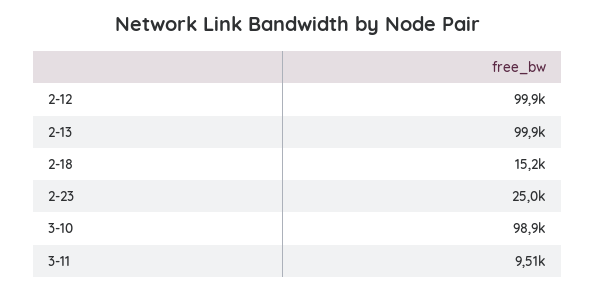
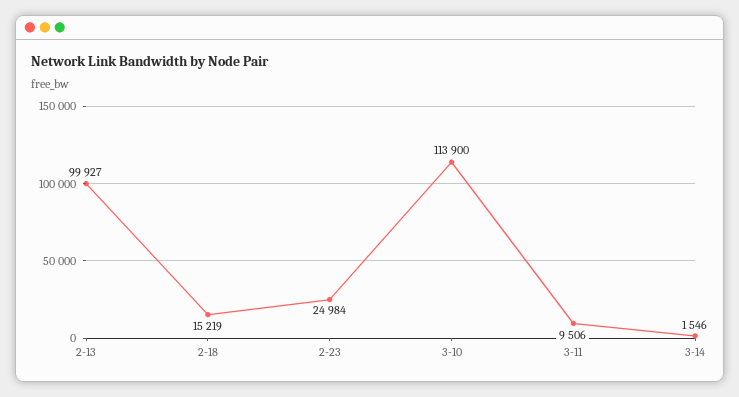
2-12: 99900 -> none
3-10: 98900 -> 113900
3-14: none -> 1546

